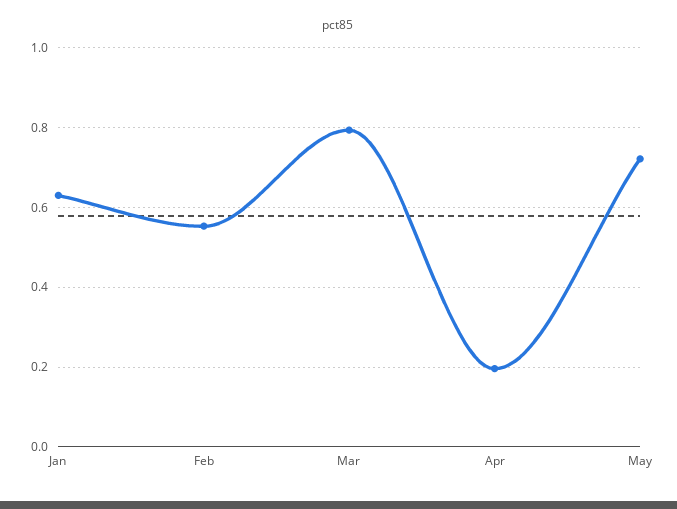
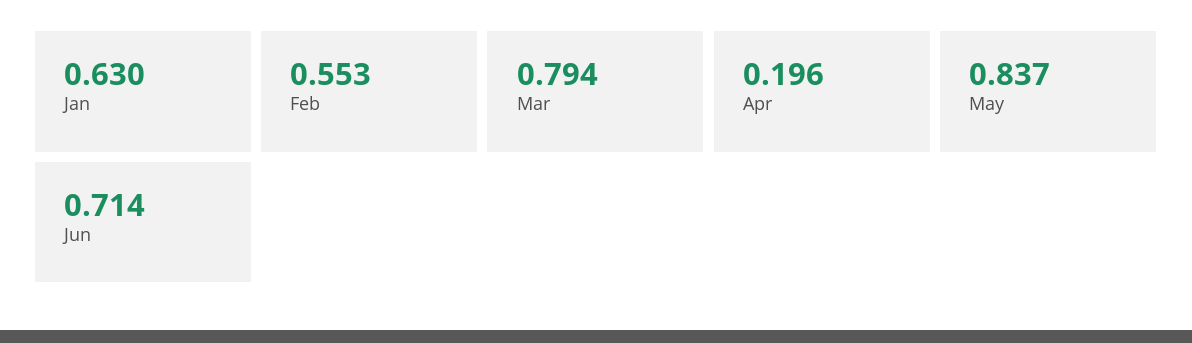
May: 0.72 -> 0.837
Jun: none -> 0.714

